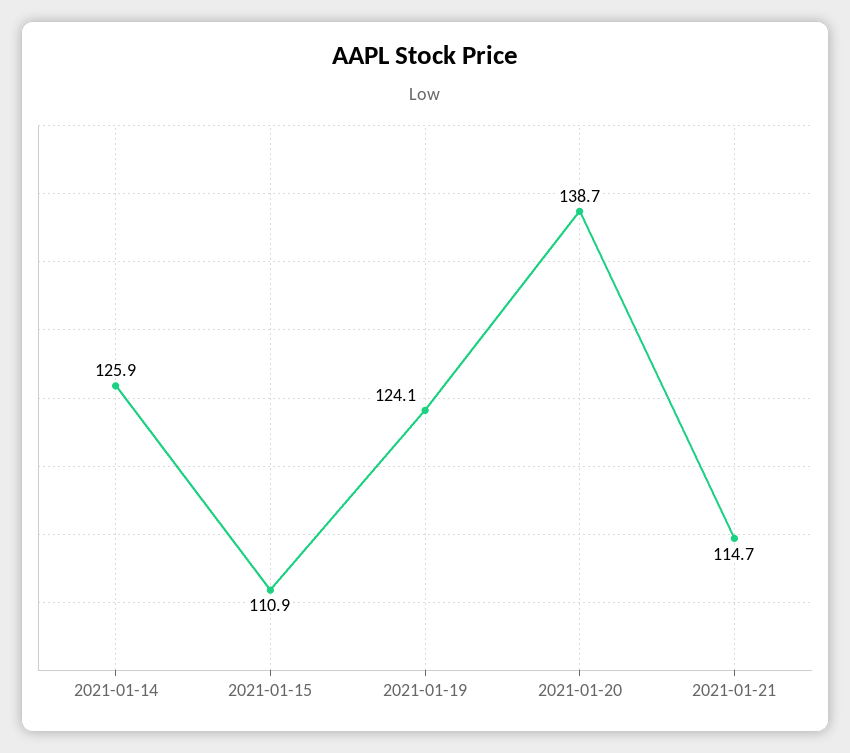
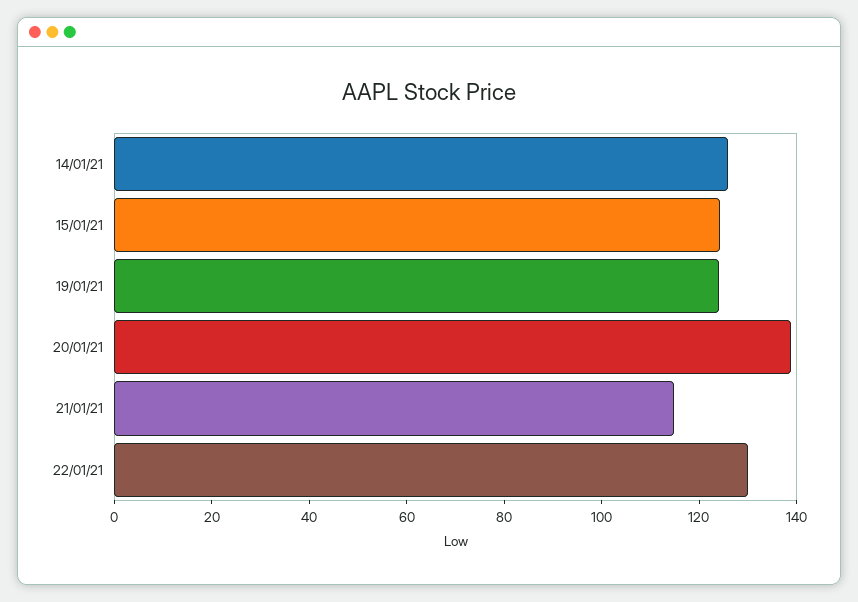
2021-01-15: 110.9 -> 125
22/01/21: none -> 130

